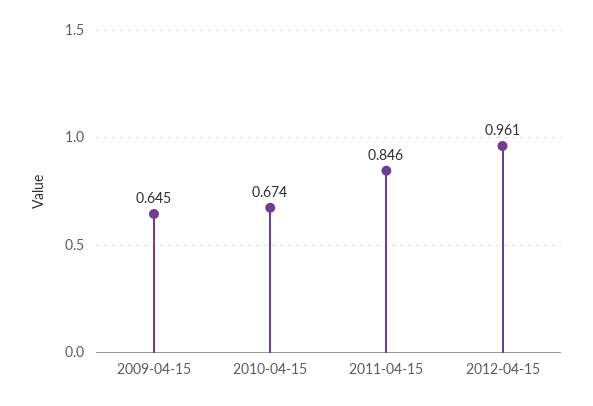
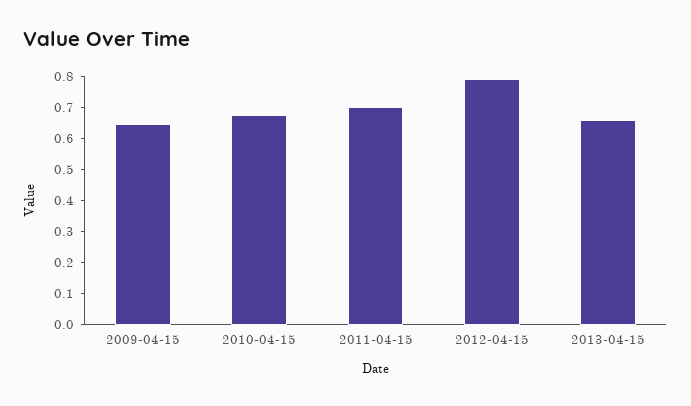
2011-04-15: 0.846 -> 0.7
2012-04-15: 0.961 -> 0.8
2013-04-15: none -> 0.65

